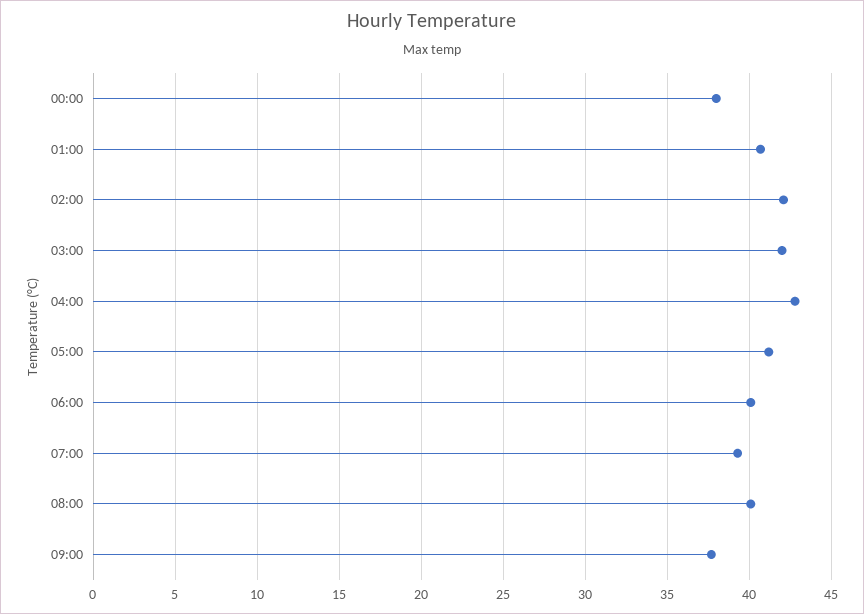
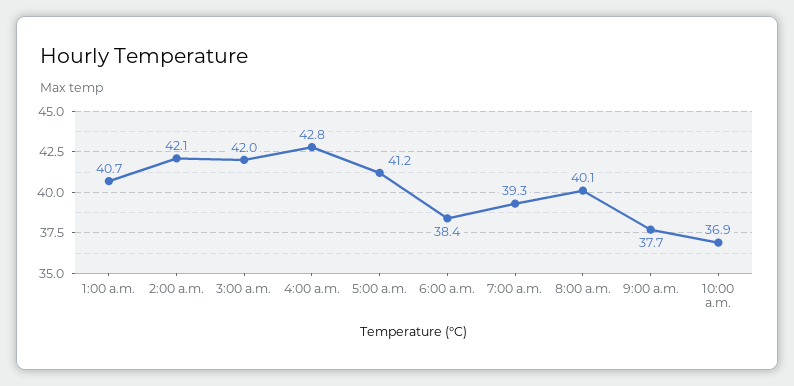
00:00: 38 -> none
06:00: 40 -> 38.4
10:00 a.m.: none -> 36.9

